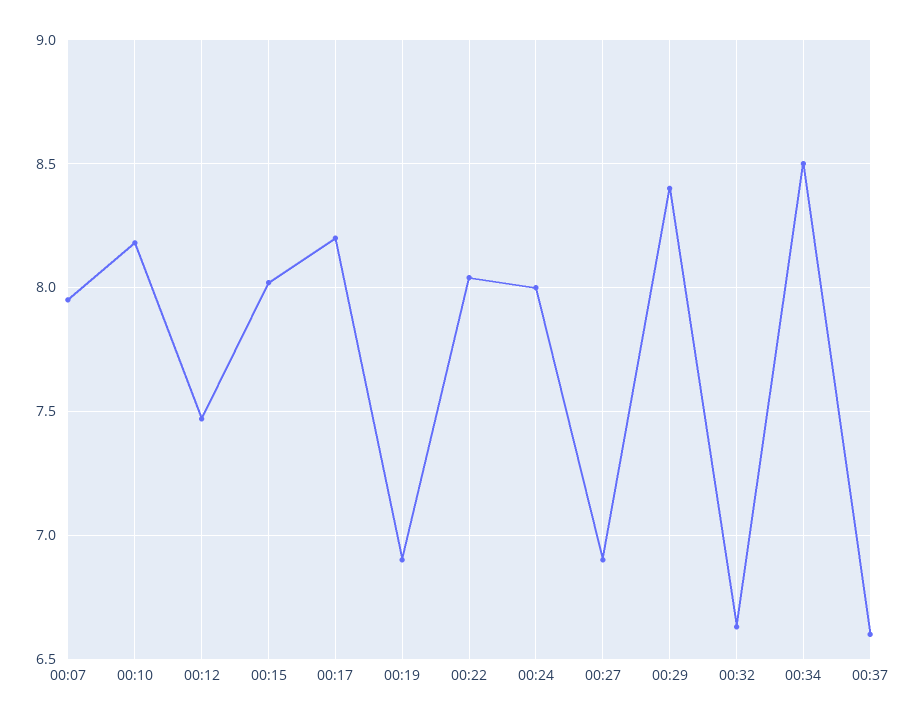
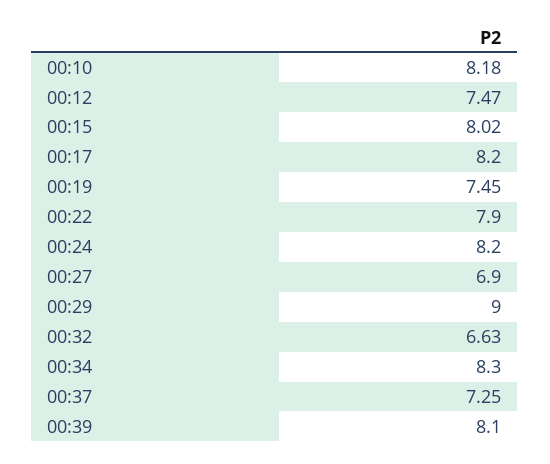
00:07: 7.95 -> none
00:19: 6.9 -> 7.45
00:22: 8.05 -> 7.9
00:24: 8 -> 8.2
00:29: 8.4 -> 9
00:34: 8.5 -> 8.3
00:37: 6.6 -> 7.25
00:39: none -> 8.1

